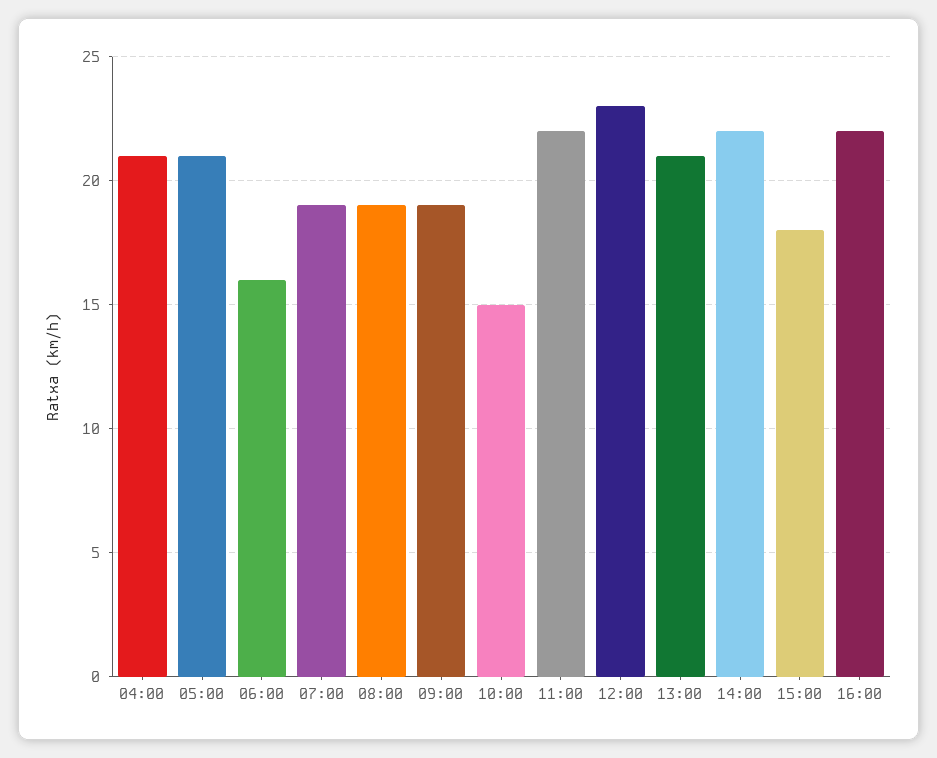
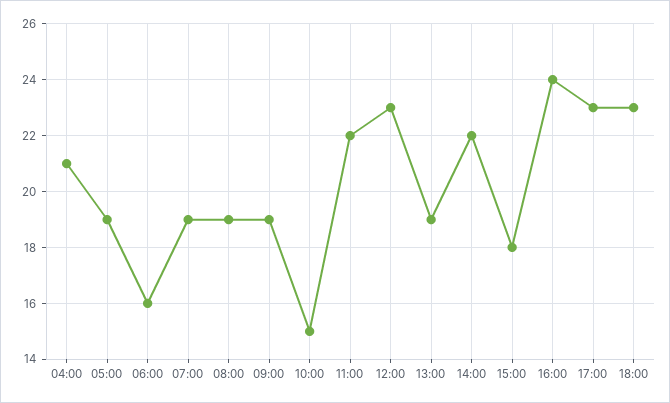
05:00: 21 -> 19
13:00: 21 -> 19
16:00: 22 -> 24
17:00: none -> 23
18:00: none -> 23

